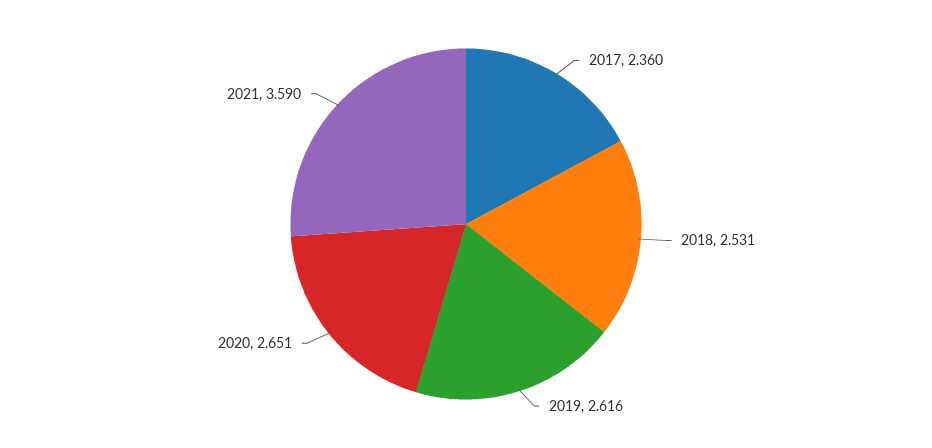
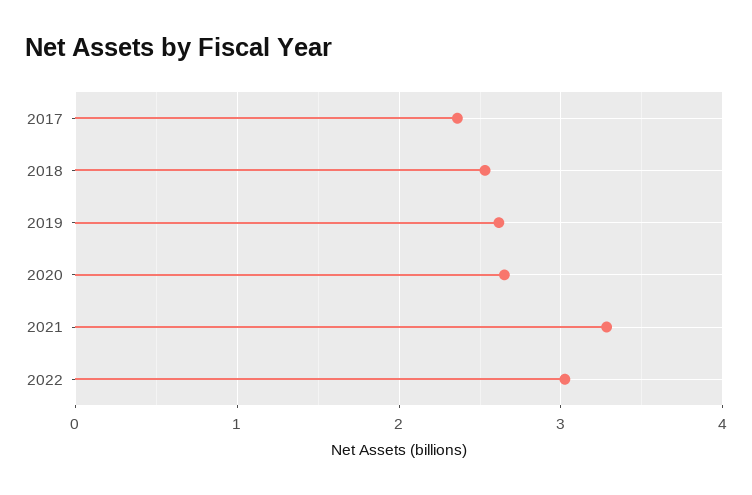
2021: 3.59 -> 3.3
2022: none -> 3

